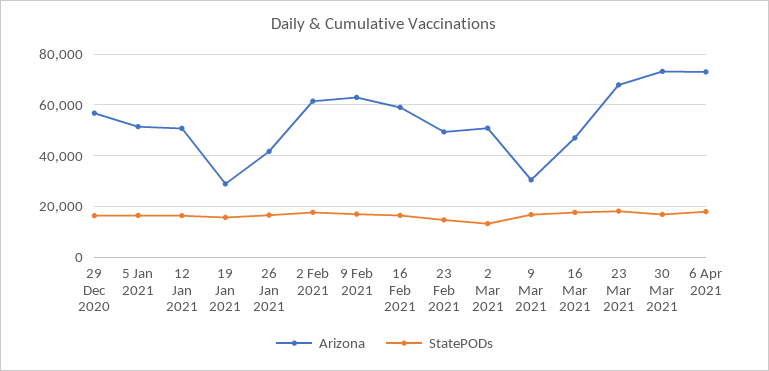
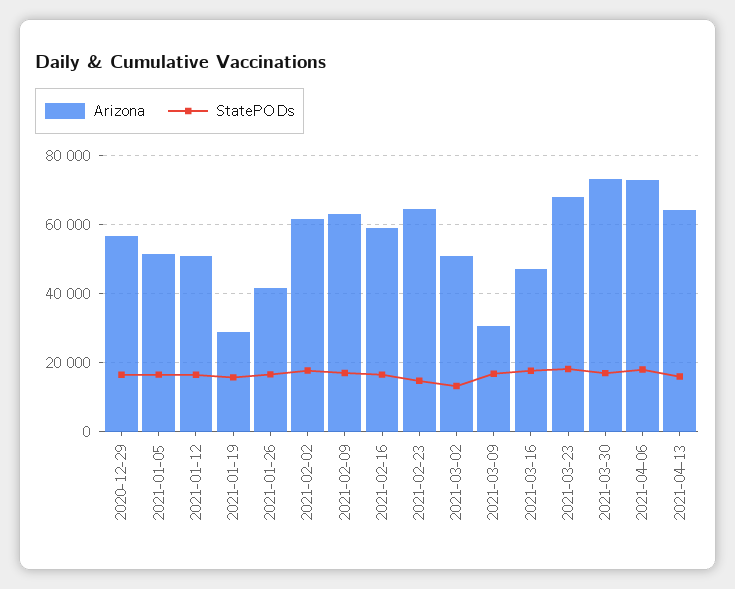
Arizona, 23 Feb 2021: 50000 -> 64000
Arizona, 2021-04-13: none -> 64000
StatePODs, 2021-04-13: none -> 16000

